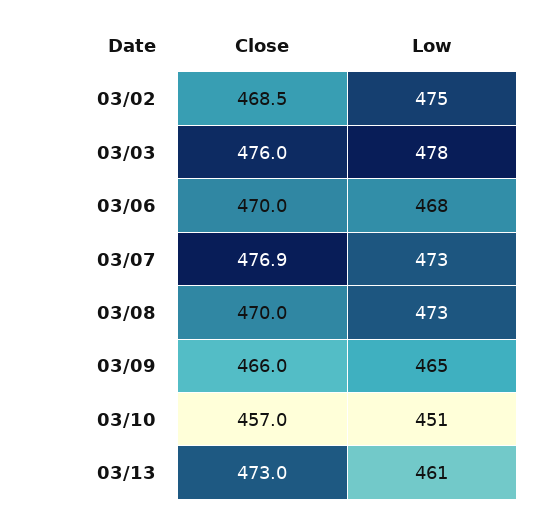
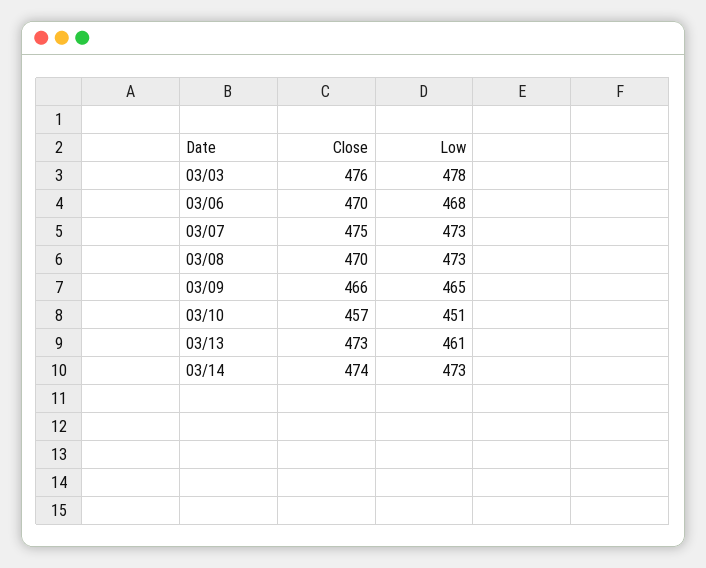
Close, 03/02: 468.5 -> none
Low, 03/02: 475 -> none
Close, 03/07: 476.9 -> 475
Close, 03/14: none -> 474
Low, 03/14: none -> 473

